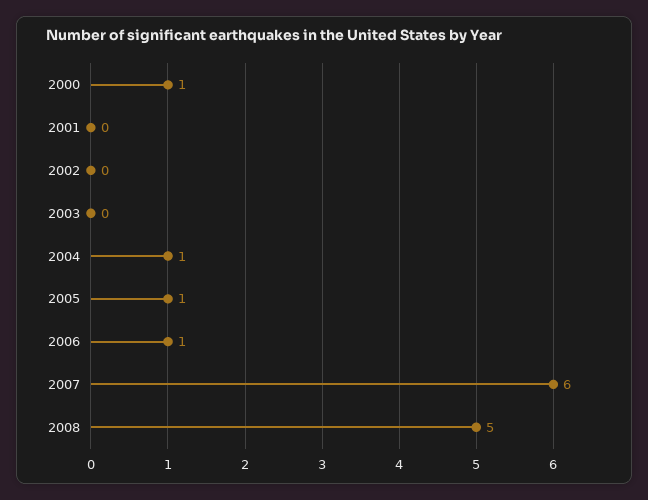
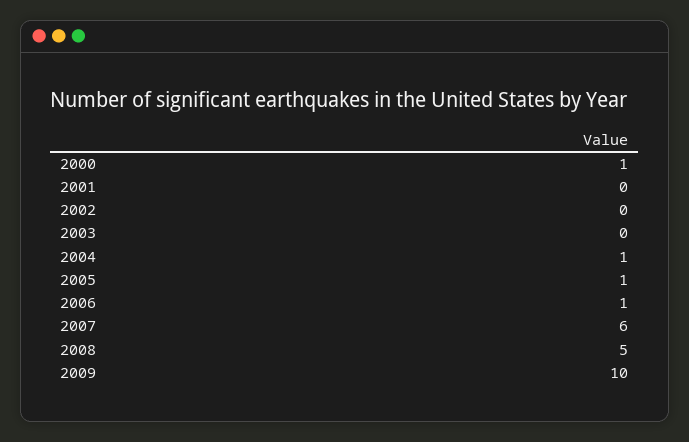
2009: none -> 10

